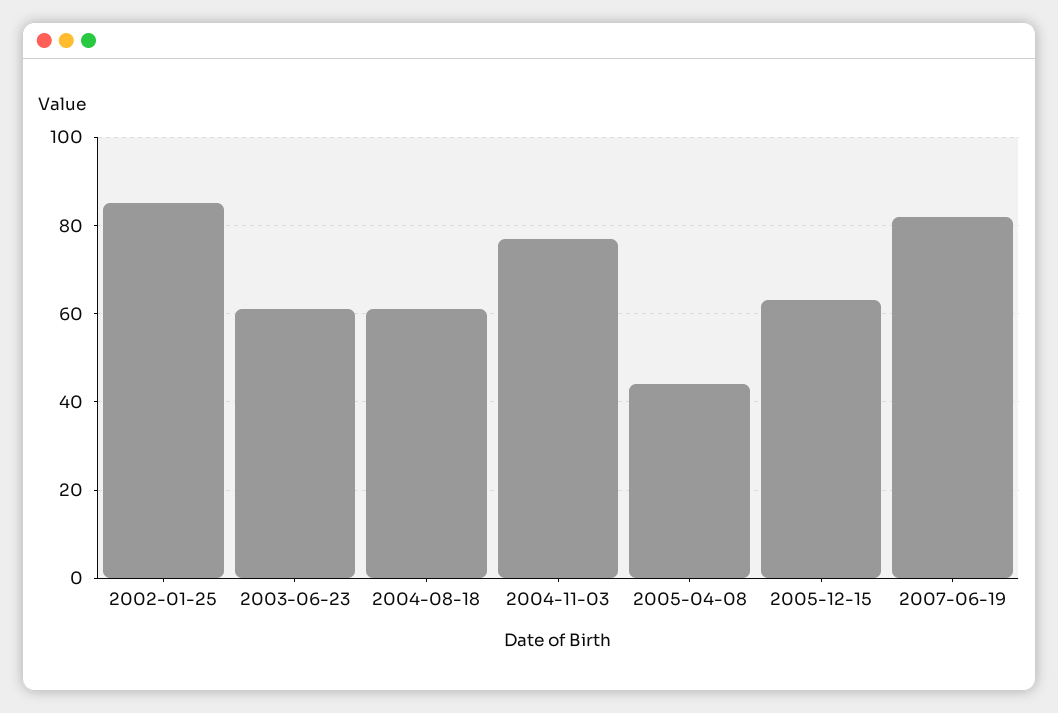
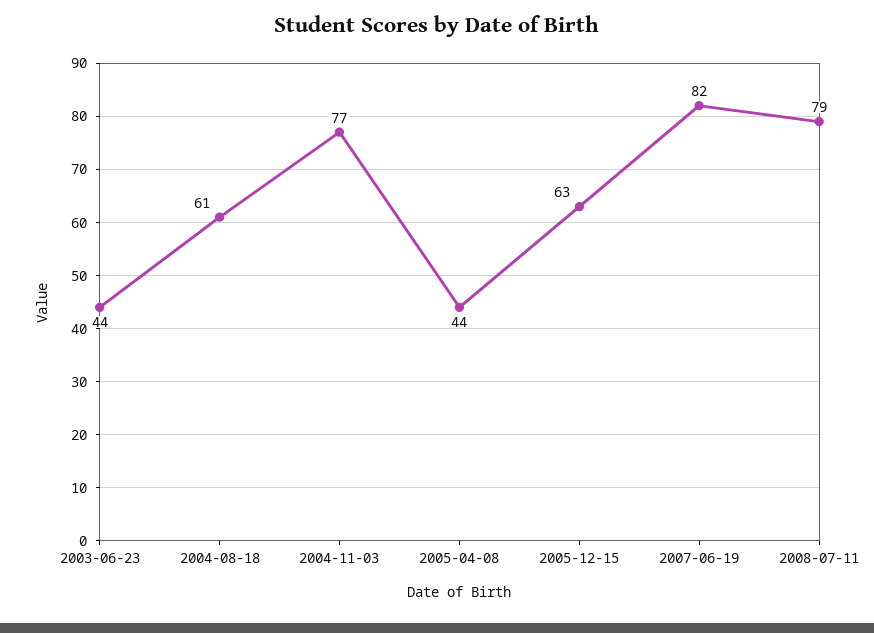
2002-01-25: 85 -> none
2003-06-23: 60 -> 44
2008-07-11: none -> 79

